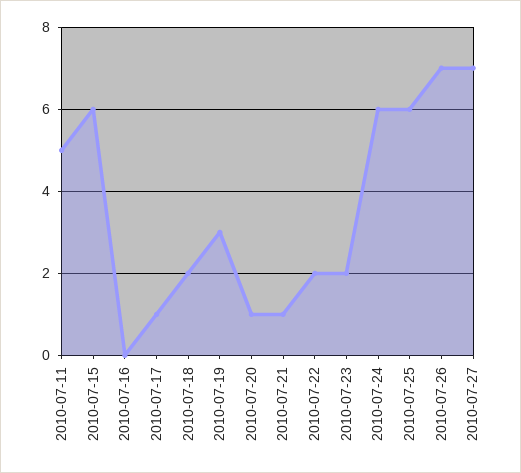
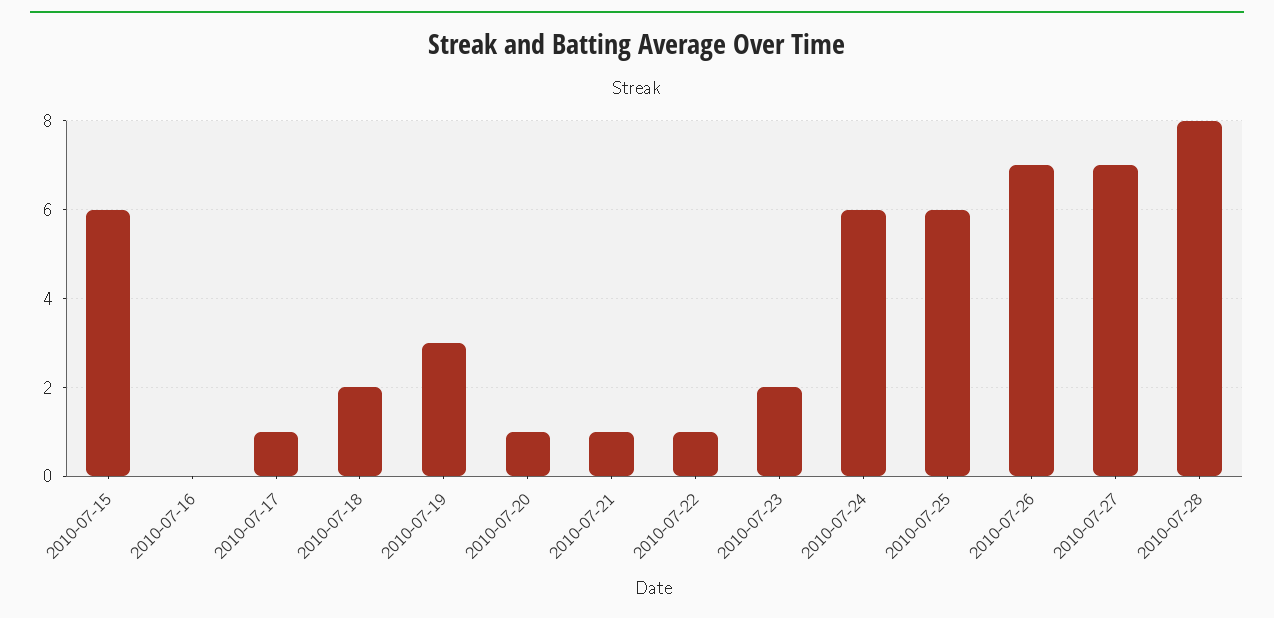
2010-07-11: 5 -> none
2010-07-22: 2 -> 1
2010-07-28: none -> 8

